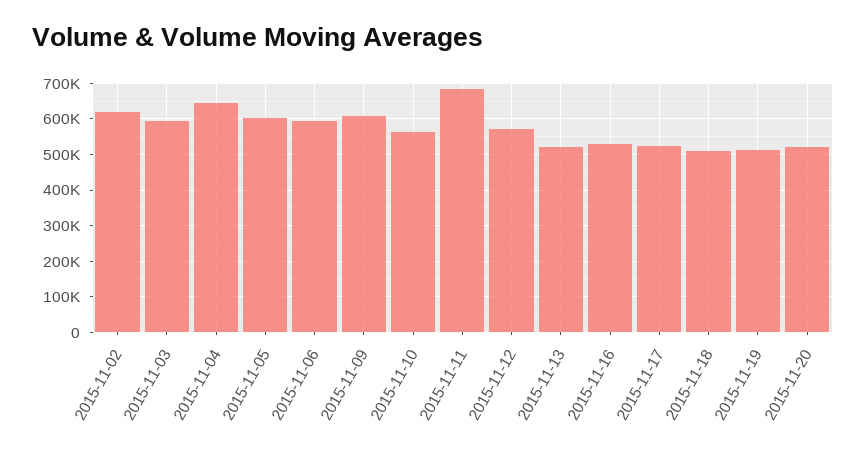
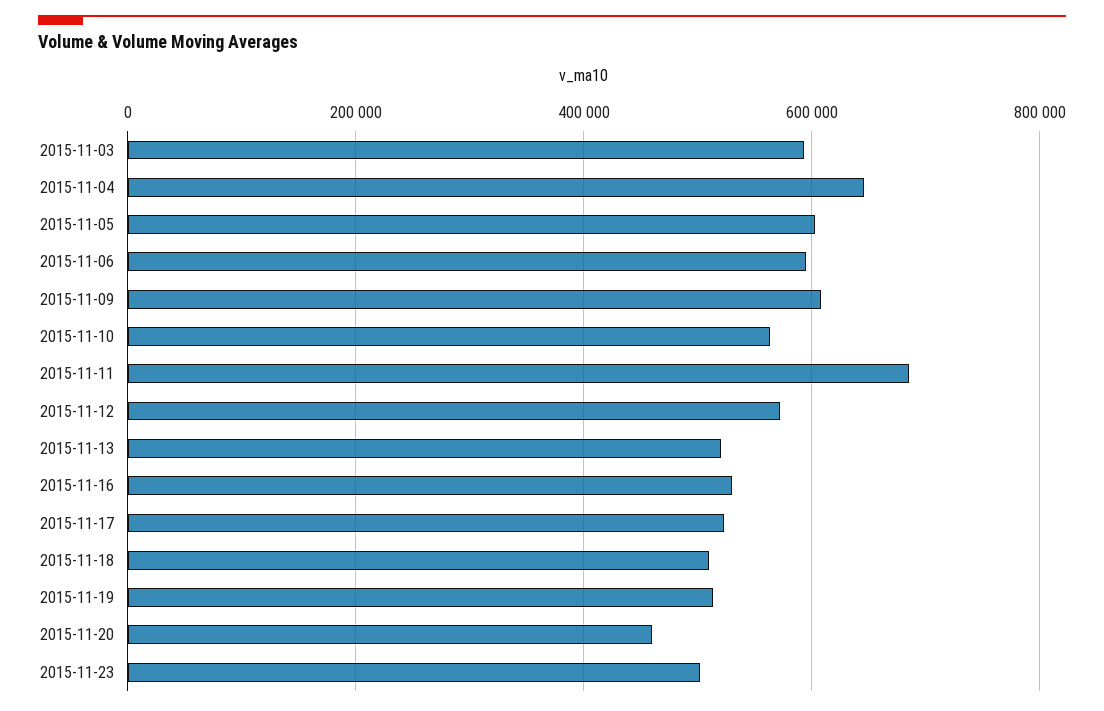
2015-11-02: 620000 -> none
2015-11-20: 520000 -> 460000
2015-11-23: none -> 500000

